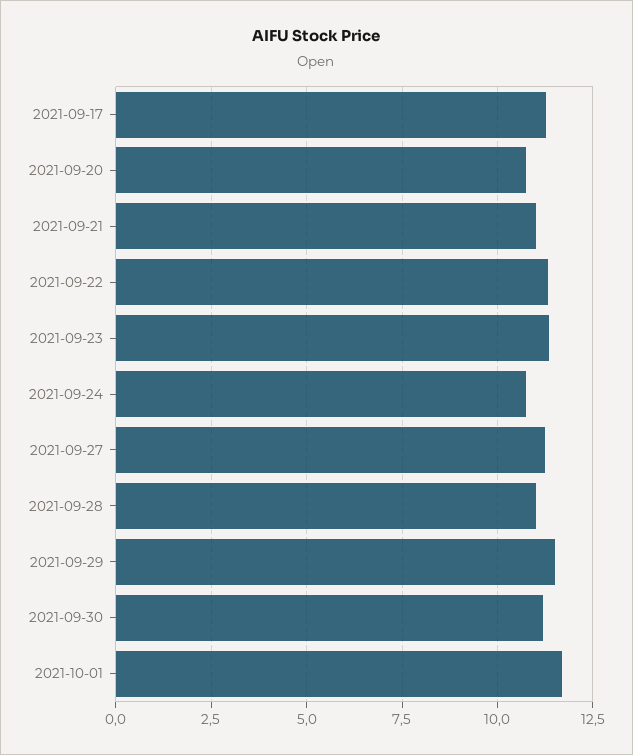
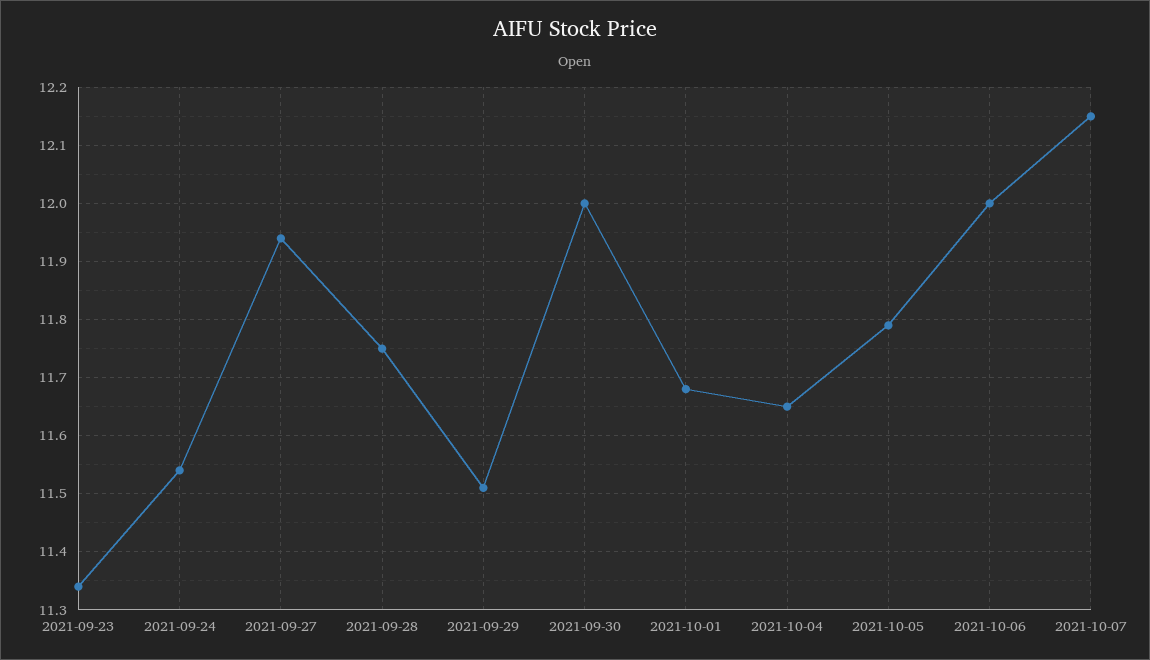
2021-09-17: 11.25 -> none
2021-09-20: 10.75 -> none
2021-09-21: 11 -> none
2021-09-22: 11.25 -> none
2021-09-24: 10.75 -> 11.55
2021-09-27: 11.25 -> 11.95
2021-09-28: 11 -> 11.75
2021-09-30: 11.25 -> 12
2021-10-04: none -> 11.65
2021-10-05: none -> 11.8
2021-10-06: none -> 12
2021-10-07: none -> 12.15

